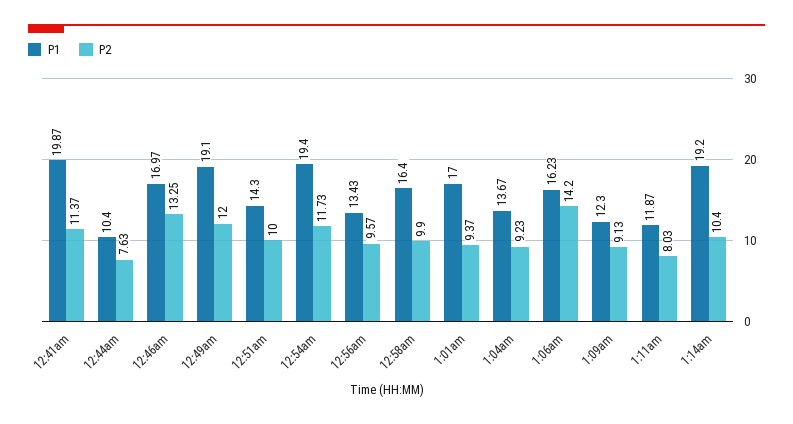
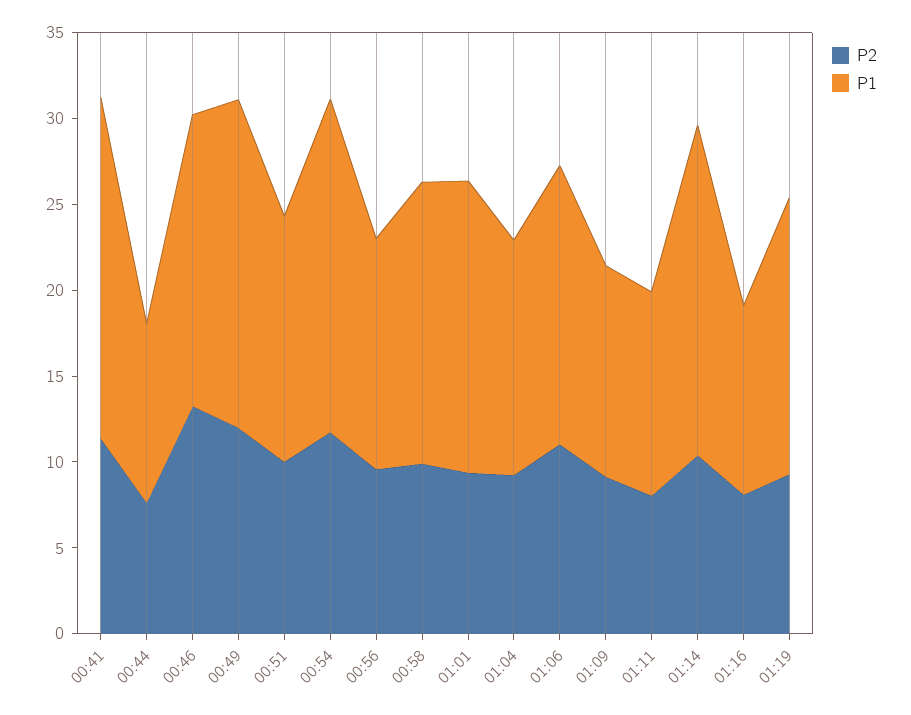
P2, 1:06am: 14.2 -> 11
P2, 01:16: none -> 8
P1, 01:16: none -> 11
P2, 01:19: none -> 9
P1, 01:19: none -> 16

